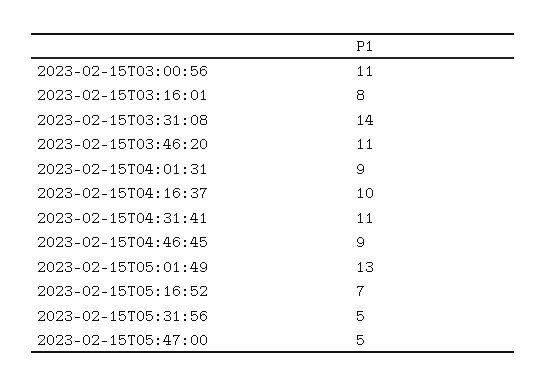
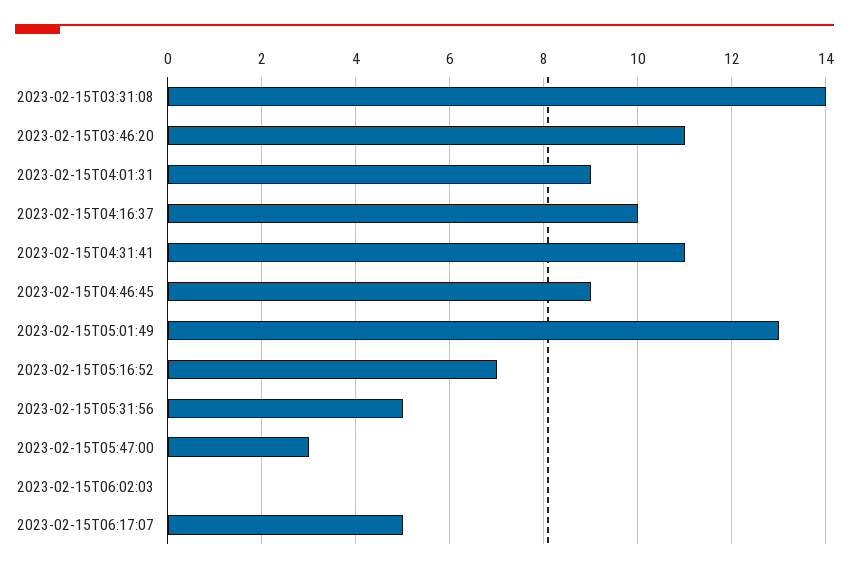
2023-02-15T03:00:56: 11 -> none
2023-02-15T03:16:01: 8 -> none
2023-02-15T05:47:00: 5 -> 3
2023-02-15T06:02:03: none -> 0
2023-02-15T06:17:07: none -> 5

